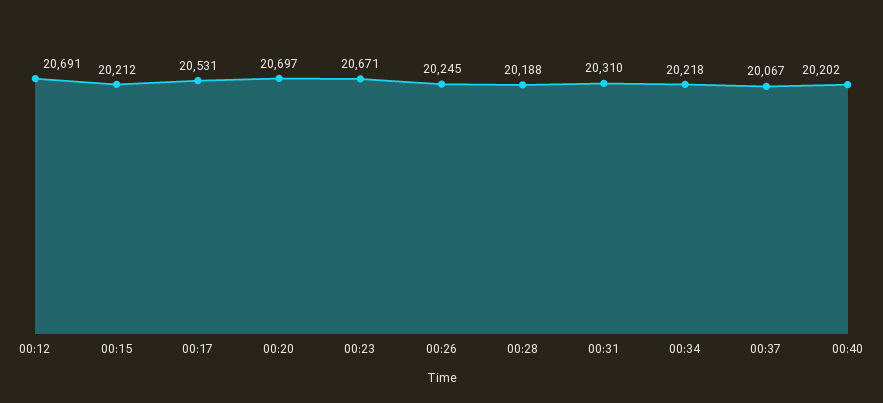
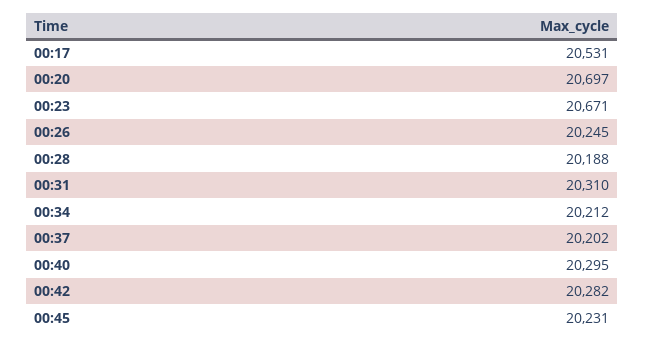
00:12: 20691 -> none
00:15: 20212 -> none
00:34: 20218 -> 20212
00:37: 20067 -> 20202
00:40: 20202 -> 20295
00:42: none -> 20282
00:45: none -> 20231

